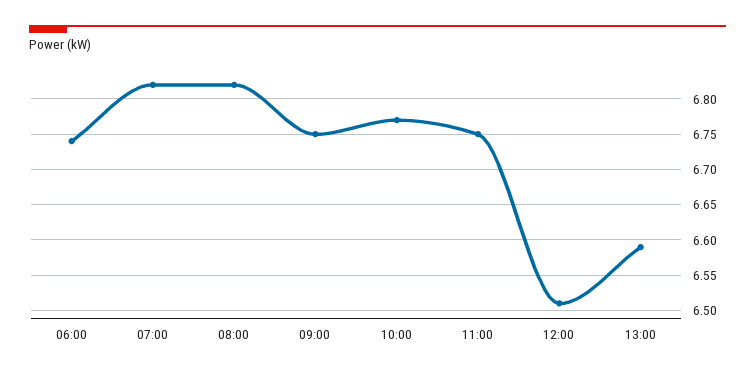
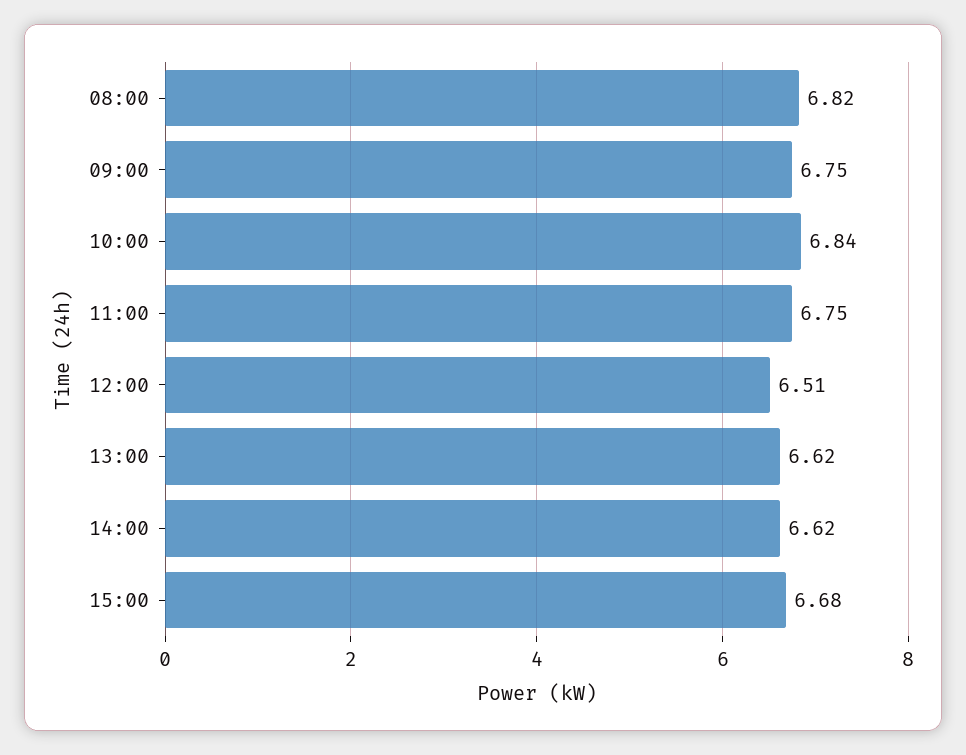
06:00: 6.74 -> none
07:00: 6.82 -> none
10:00: 6.77 -> 6.84
13:00: 6.59 -> 6.62
14:00: none -> 6.62
15:00: none -> 6.68

